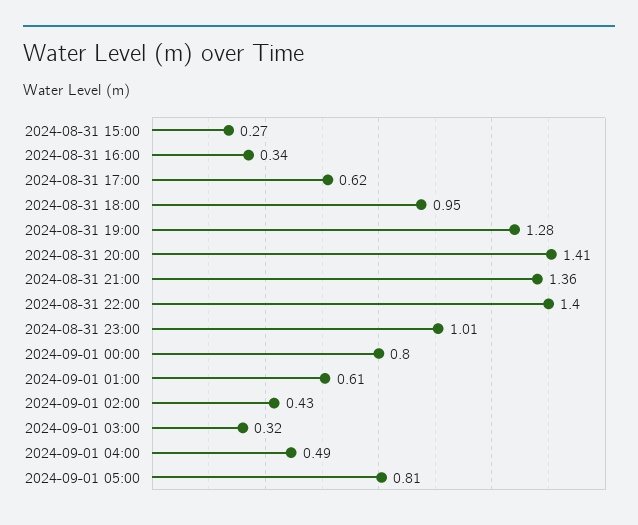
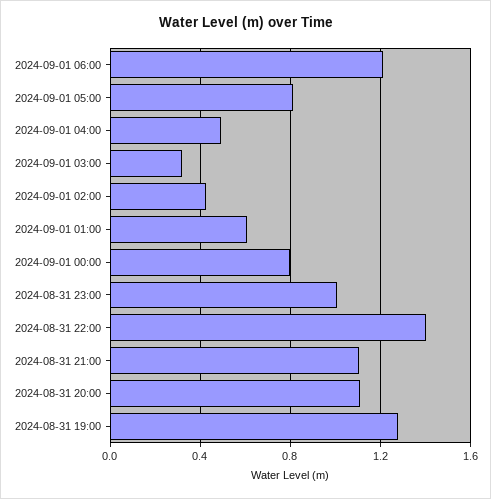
2024-08-31 15:00: 0.27 -> none
2024-08-31 16:00: 0.34 -> none
2024-08-31 17:00: 0.62 -> none
2024-08-31 18:00: 0.95 -> none
2024-08-31 20:00: 1.41 -> 1.1
2024-08-31 21:00: 1.36 -> 1.1
2024-09-01 06:00: none -> 1.2

